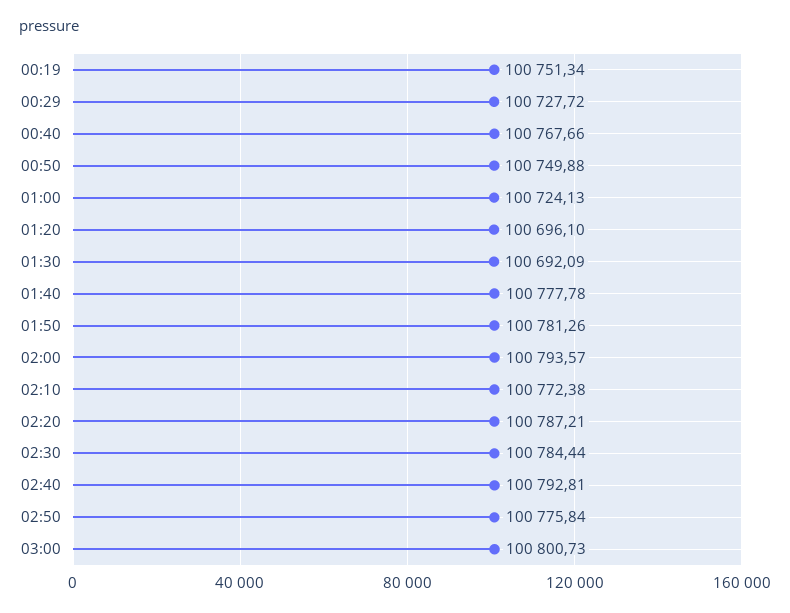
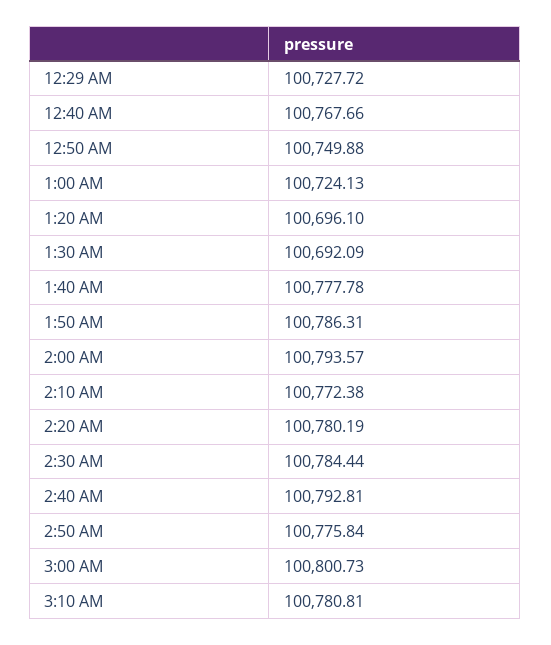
00:19: 100751.34 -> none
01:50: 100781.26 -> 100786.31
02:20: 100787.21 -> 100780.19
3:10 AM: none -> 100780.81

